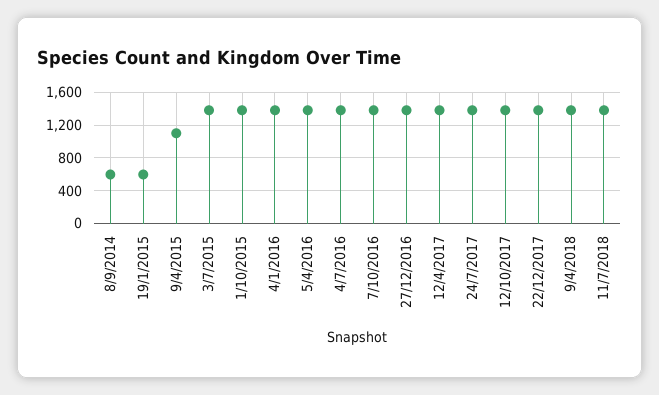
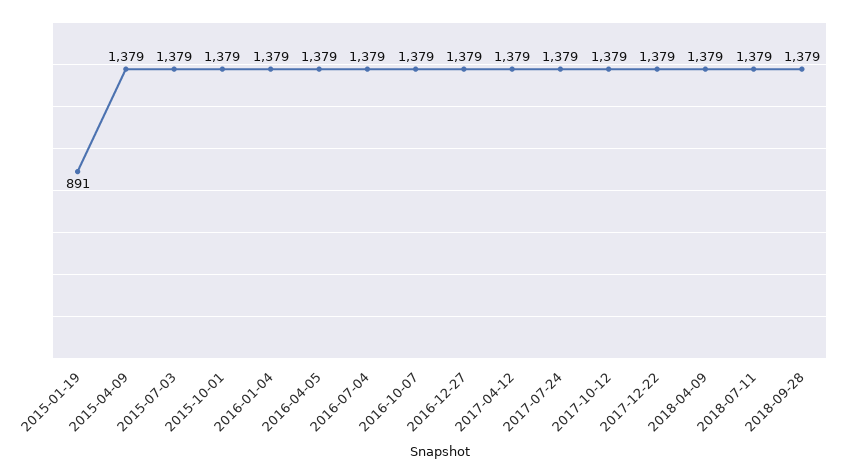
8/9/2014: 600 -> none
19/1/2015: 600 -> 891
9/4/2015: 1100 -> 1379
2018-09-28: none -> 1379

